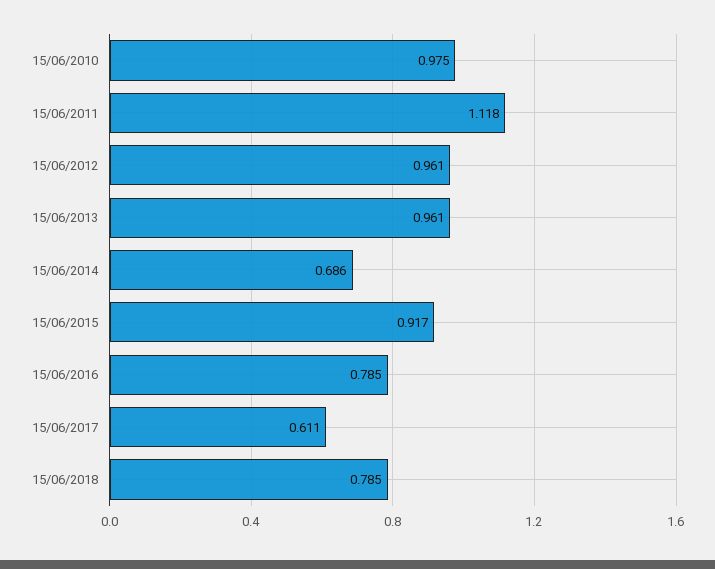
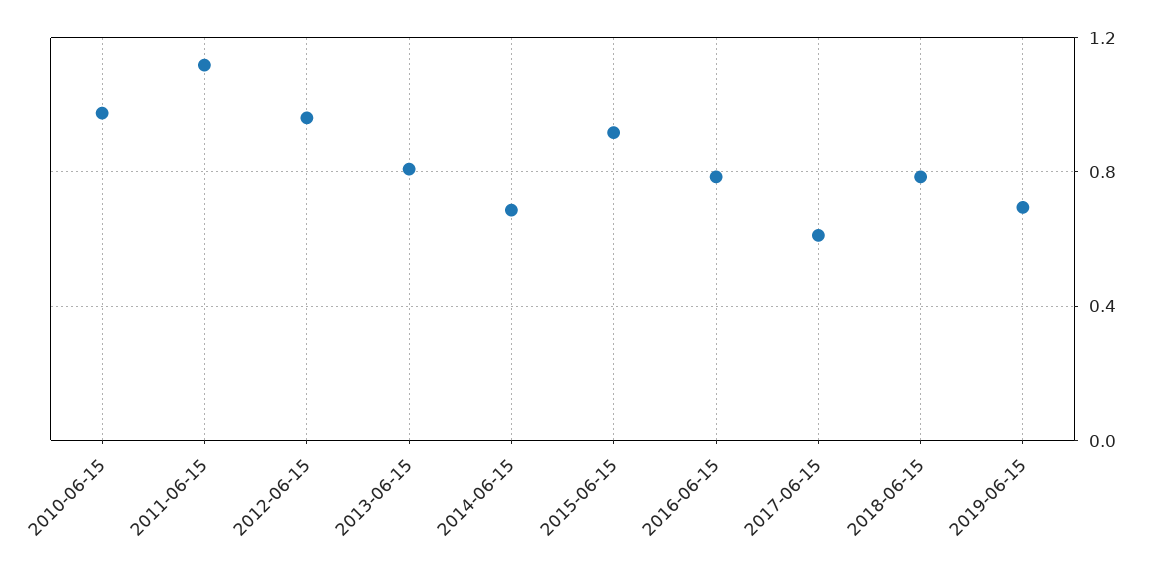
15/06/2013: 0.961 -> 0.8
2019-06-15: none -> 0.7

